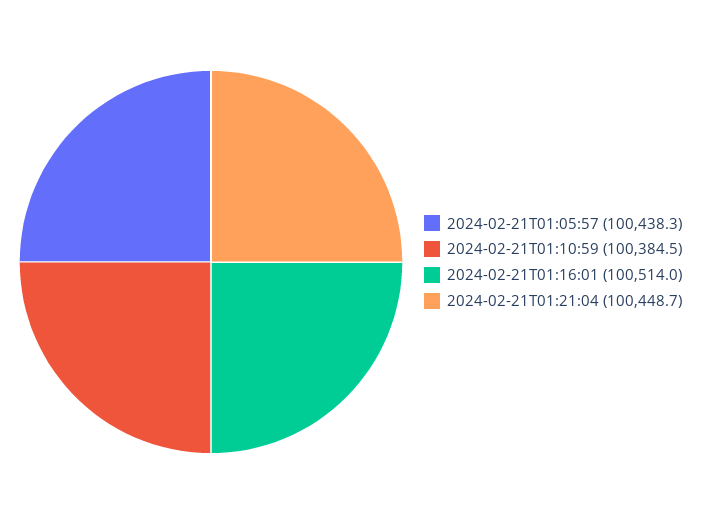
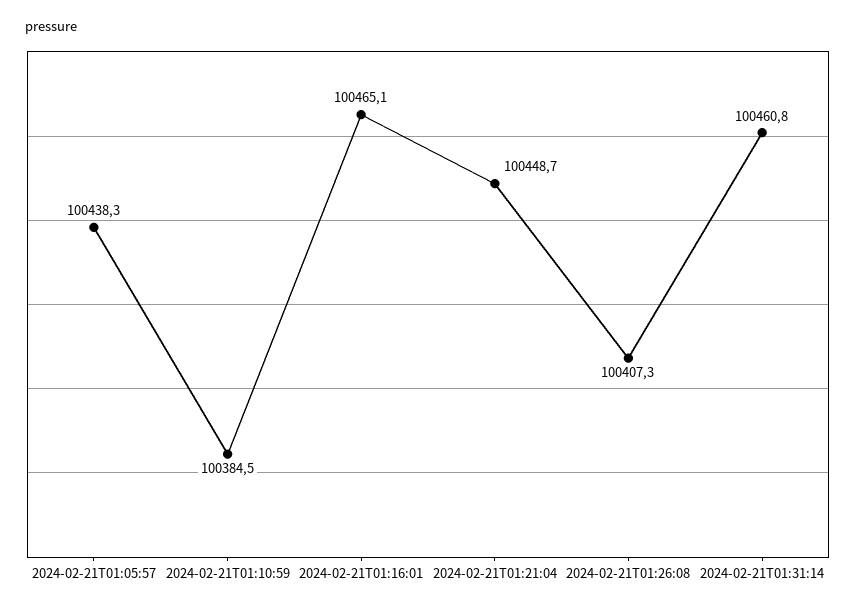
2024-02-21T01:16:01: 100514 -> 100465.1
2024-02-21T01:26:08: none -> 100407.3
2024-02-21T01:31:14: none -> 100460.8

